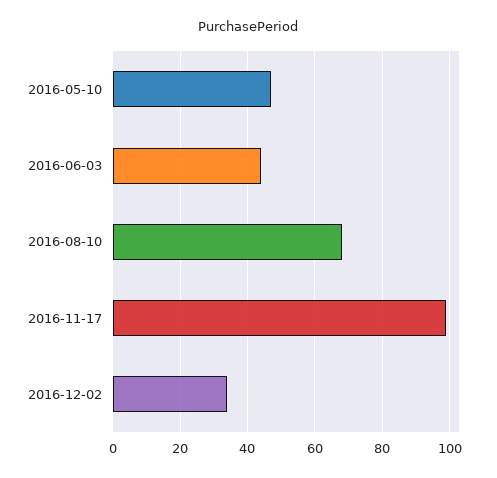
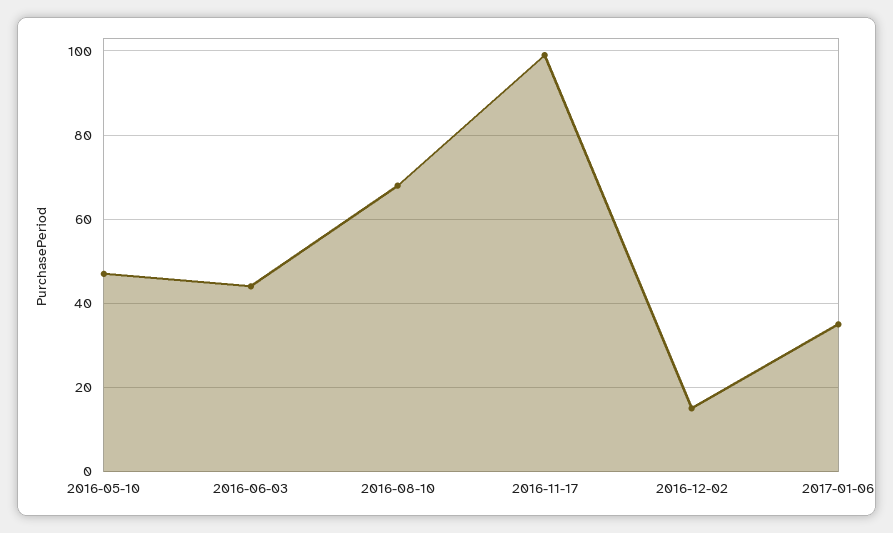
2016-12-02: 35 -> 15
2017-01-06: none -> 35

